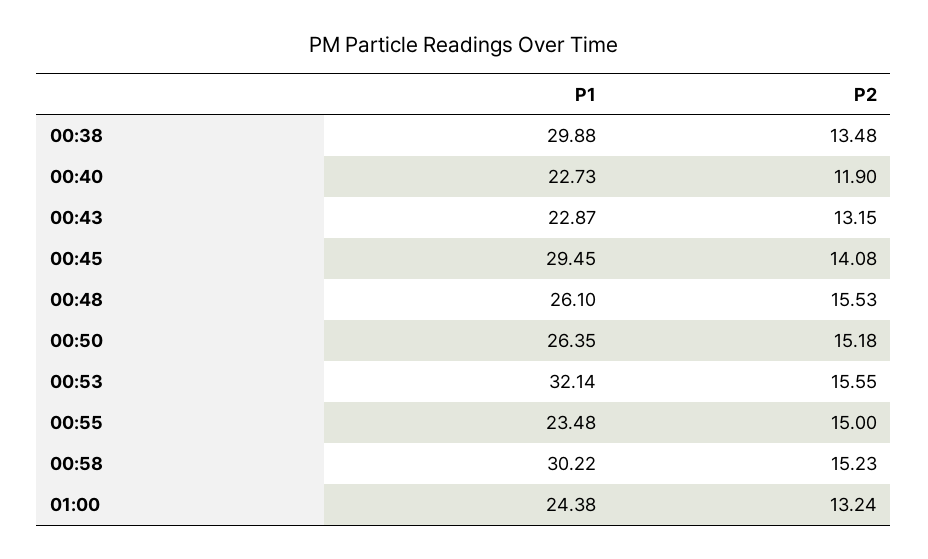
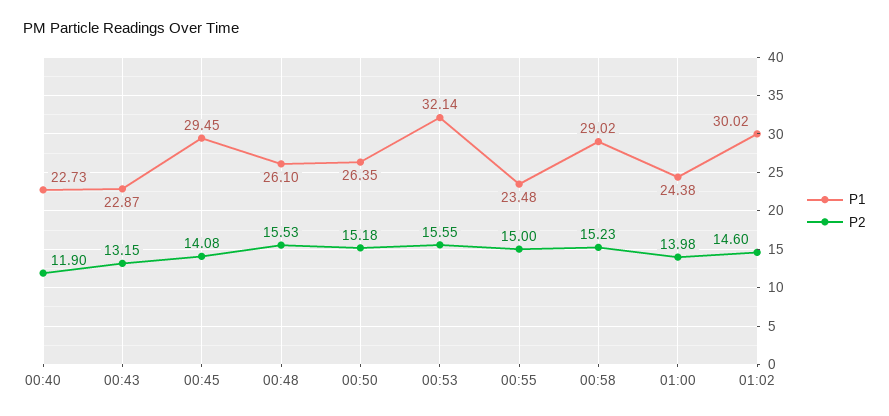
P1, 00:38: 29.88 -> none
P2, 00:38: 13.48 -> none
P1, 00:58: 30.22 -> 29.02
P2, 01:00: 13.24 -> 13.98
P1, 01:02: none -> 30.02
P2, 01:02: none -> 14.6

